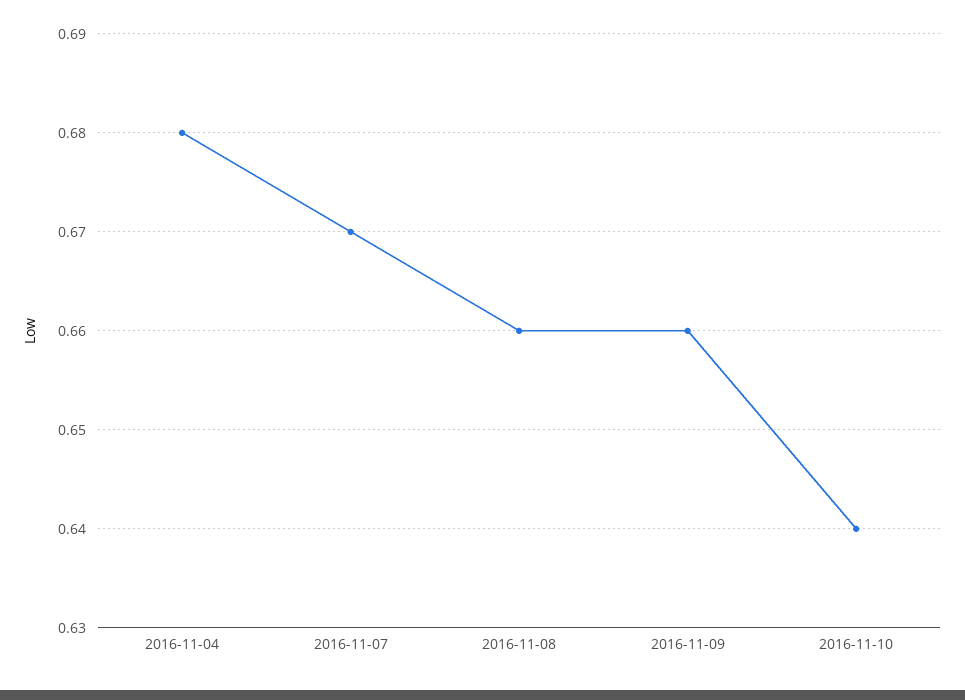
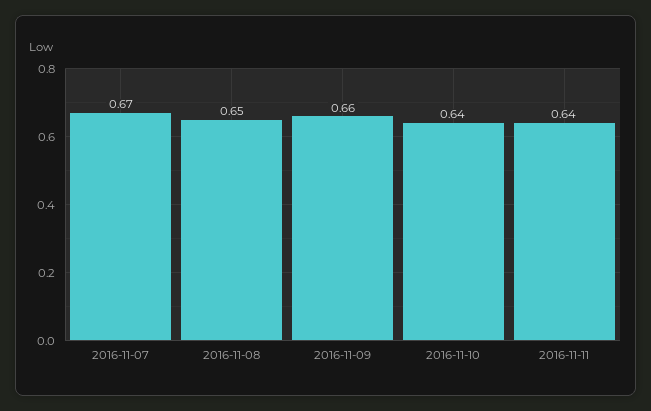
2016-11-04: 0.68 -> none
2016-11-08: 0.66 -> 0.65
2016-11-11: none -> 0.64

